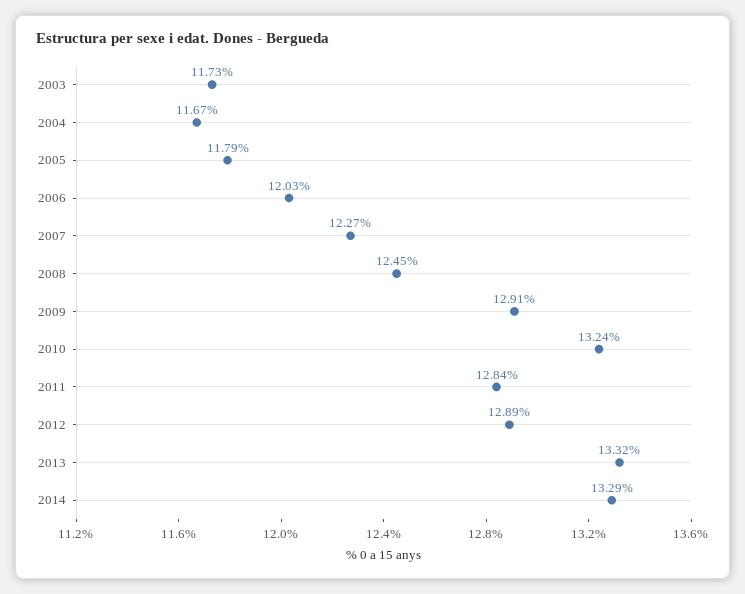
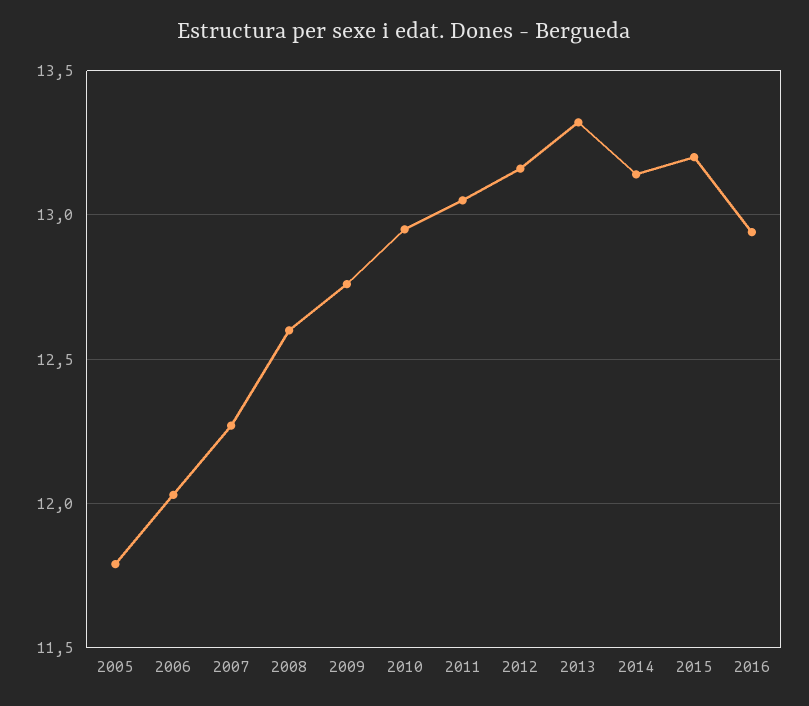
2003: 11.73 -> none
2004: 11.67 -> none
2008: 12.45 -> 12.6
2009: 12.91 -> 12.75
2010: 13.24 -> 12.95
2011: 12.84 -> 13.05
2012: 12.89 -> 13.15
2014: 13.29 -> 13.15
2015: none -> 13.2
2016: none -> 12.95

